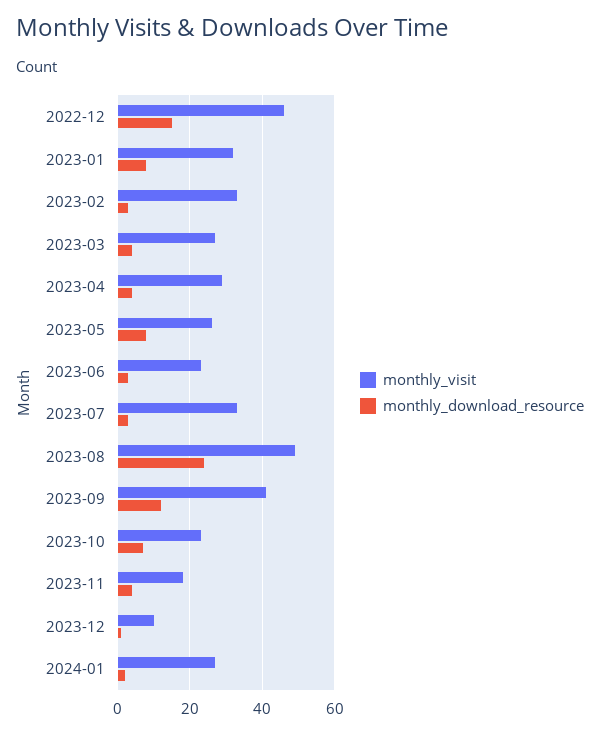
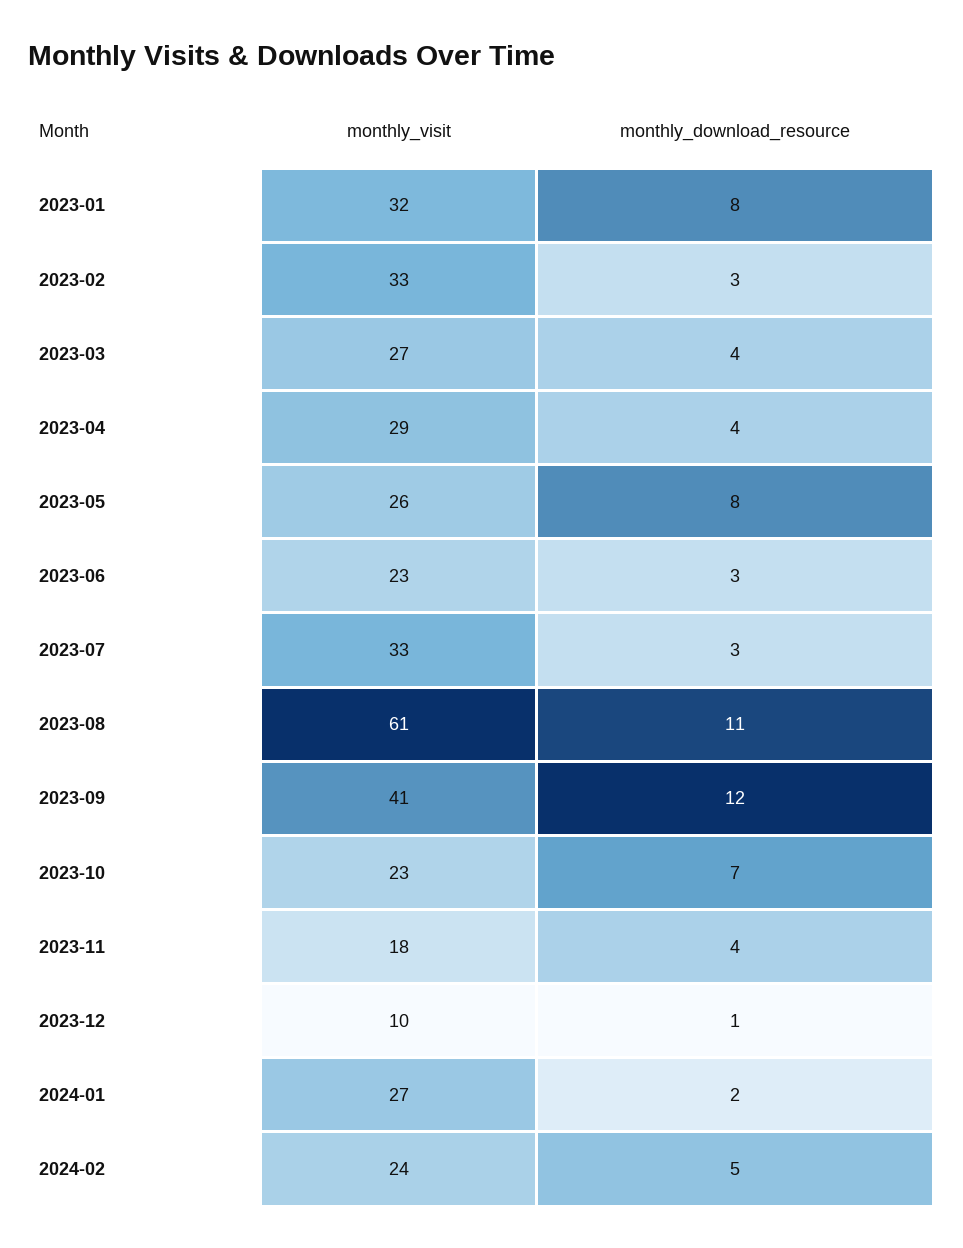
monthly_visit, 2022-12: 45 -> none
monthly_download_resource, 2022-12: 15 -> none
monthly_visit, 2023-08: 50 -> 61
monthly_download_resource, 2023-08: 25 -> 11
monthly_visit, 2024-02: none -> 24
monthly_download_resource, 2024-02: none -> 5

